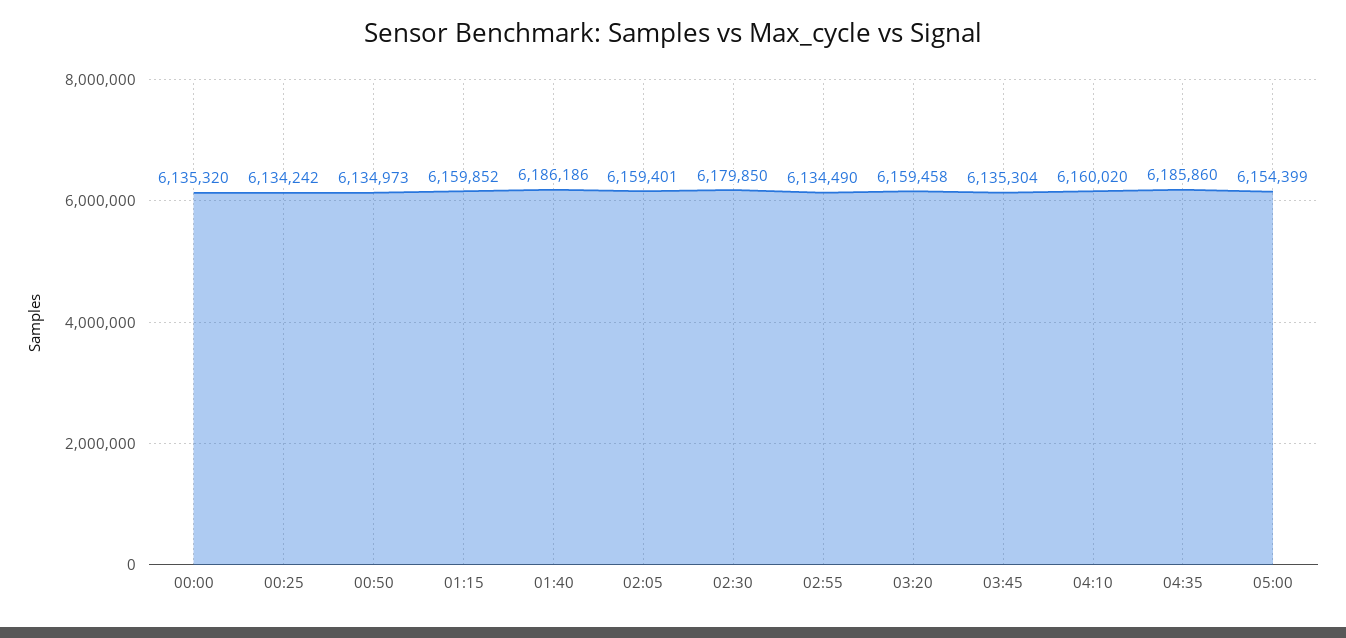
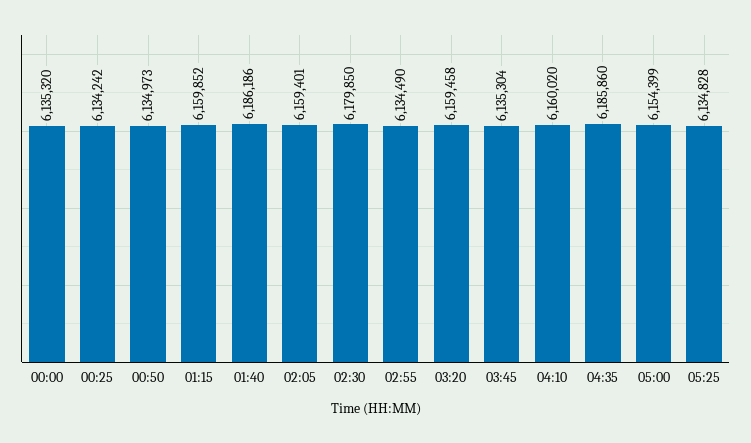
05:25: none -> 6134828

